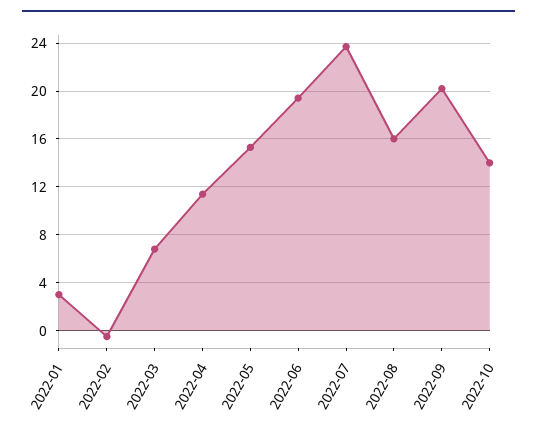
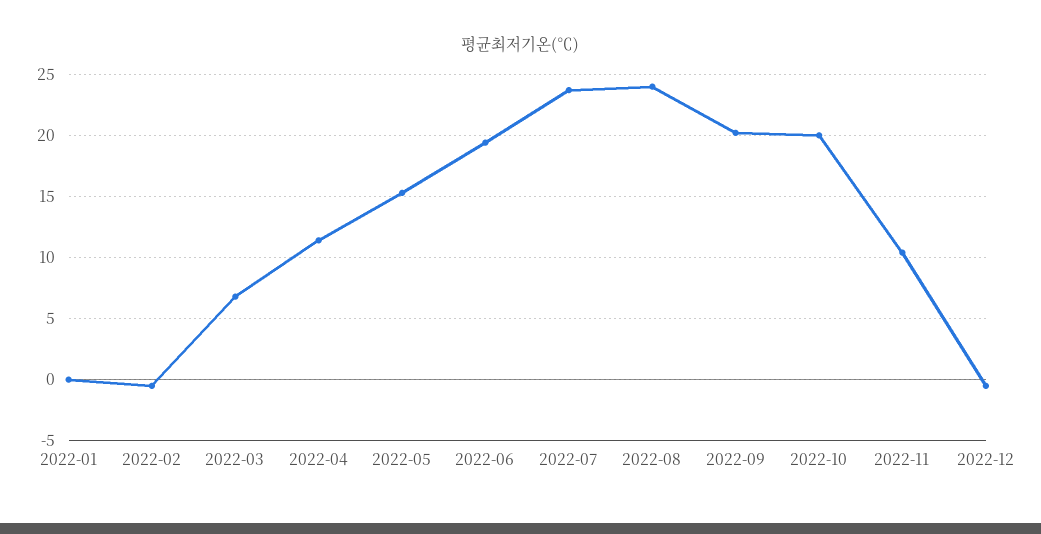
2022-01: 3 -> 0
2022-08: 16 -> 24
2022-10: 14 -> 20
2022-11: none -> 10.5
2022-12: none -> -0.5

